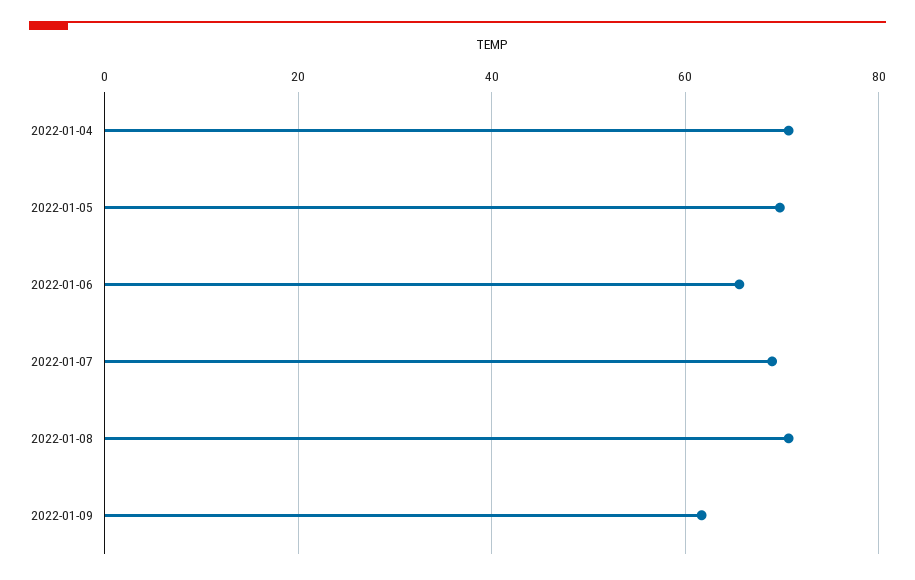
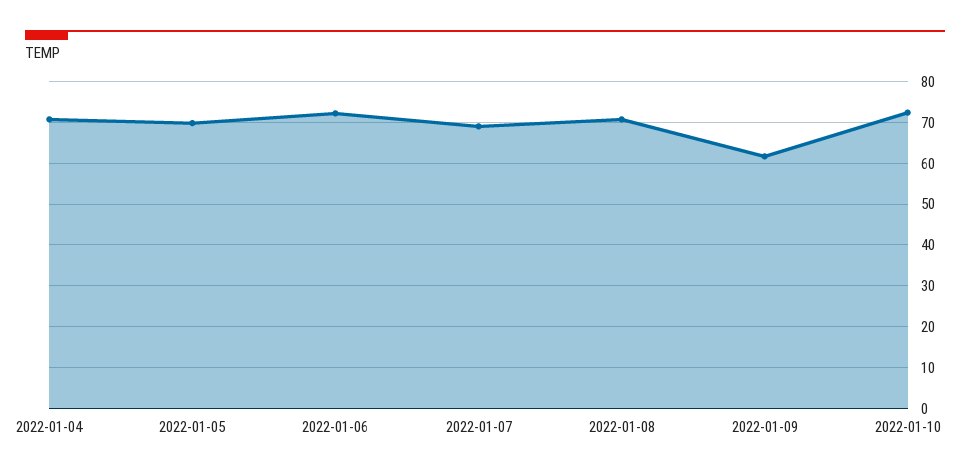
2022-01-06: 66 -> 72
2022-01-10: none -> 72

